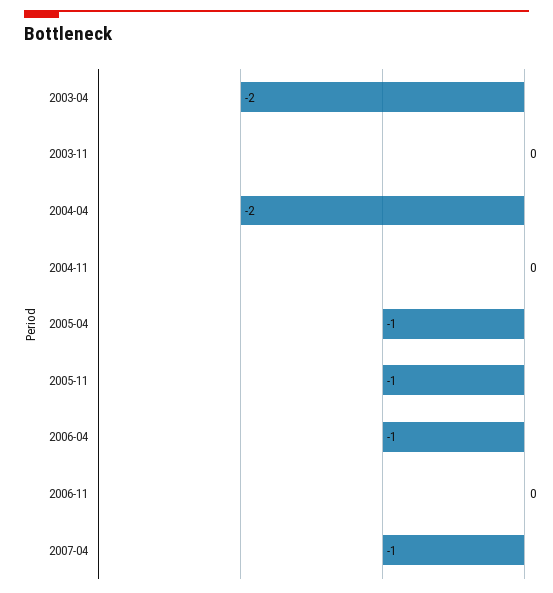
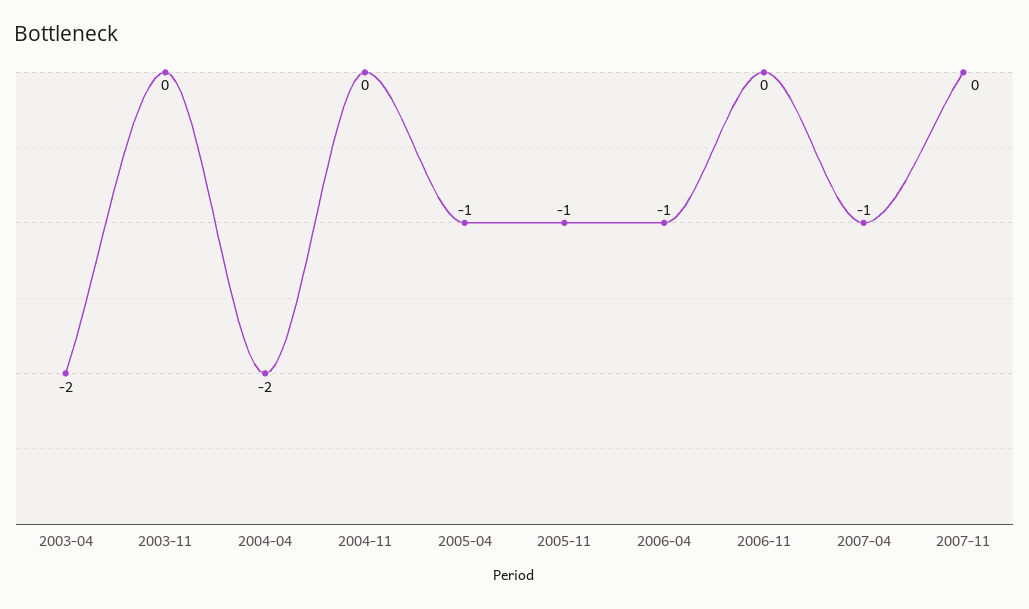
2007-11: none -> 0

